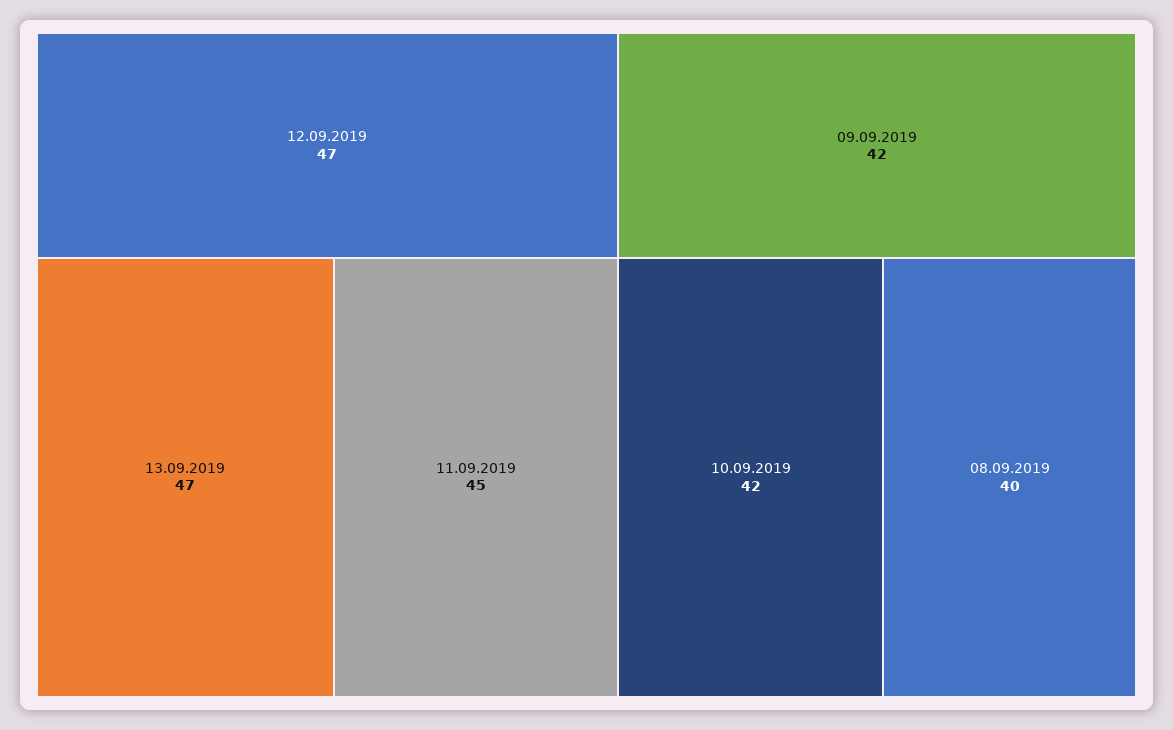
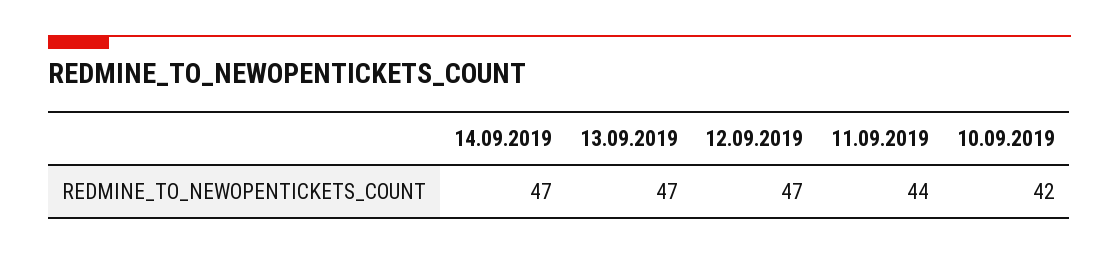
11.09.2019: 45 -> 44
09.09.2019: 42 -> none
08.09.2019: 40 -> none
14.09.2019: none -> 47

